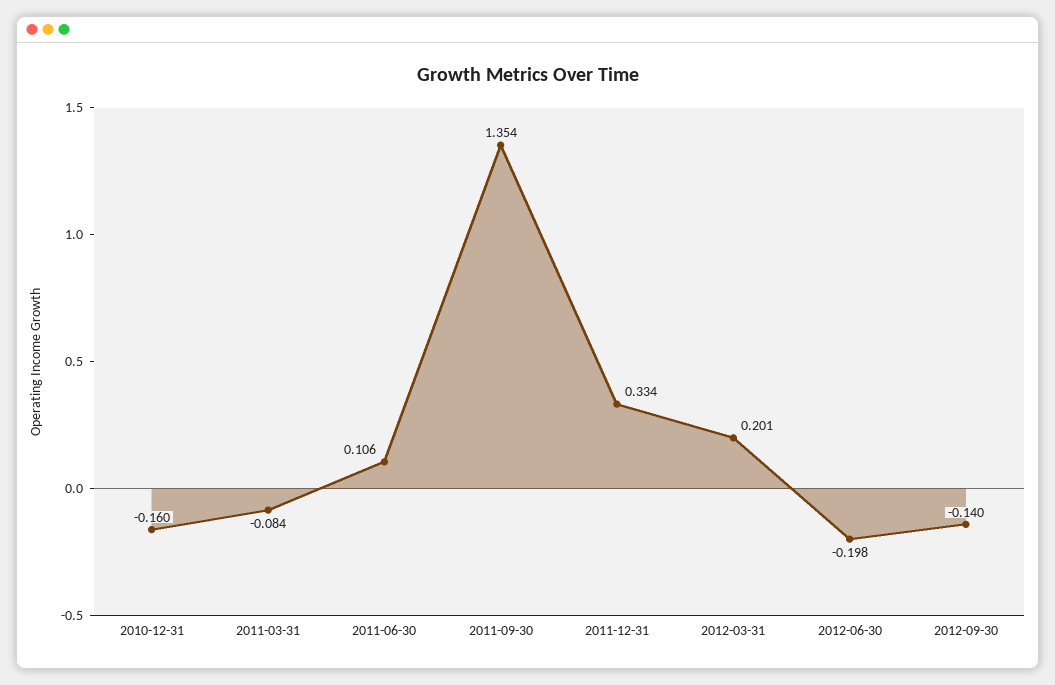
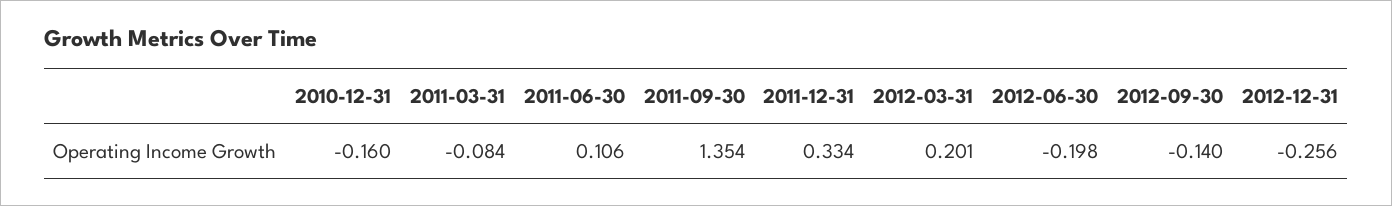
2012-12-31: none -> -0.256

